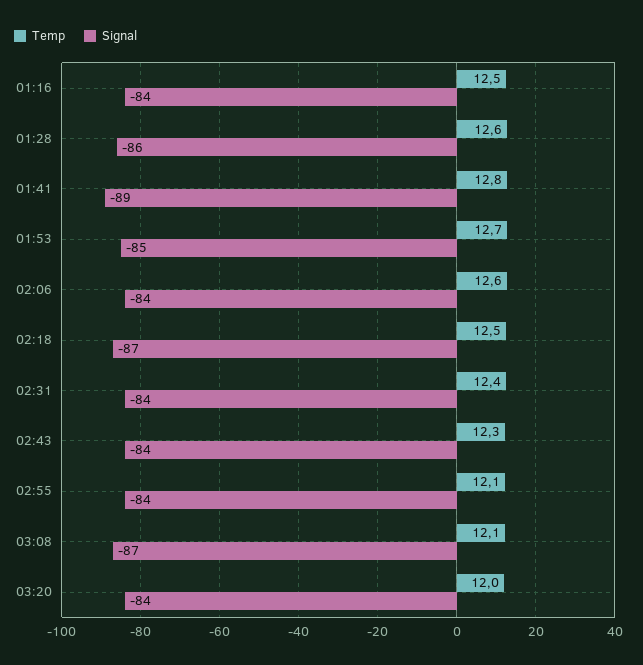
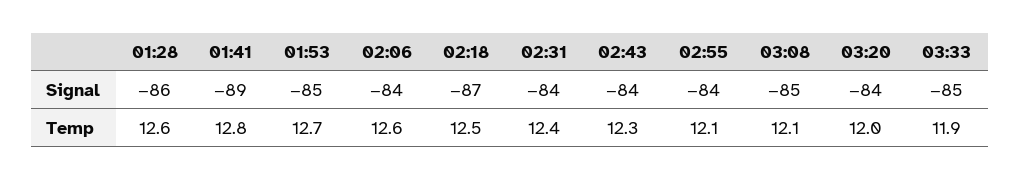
Temp, 01:16: 12.5 -> none
Signal, 01:16: -84 -> none
Signal, 03:08: -87 -> -85
Signal, 03:33: none -> -85
Temp, 03:33: none -> 11.9

